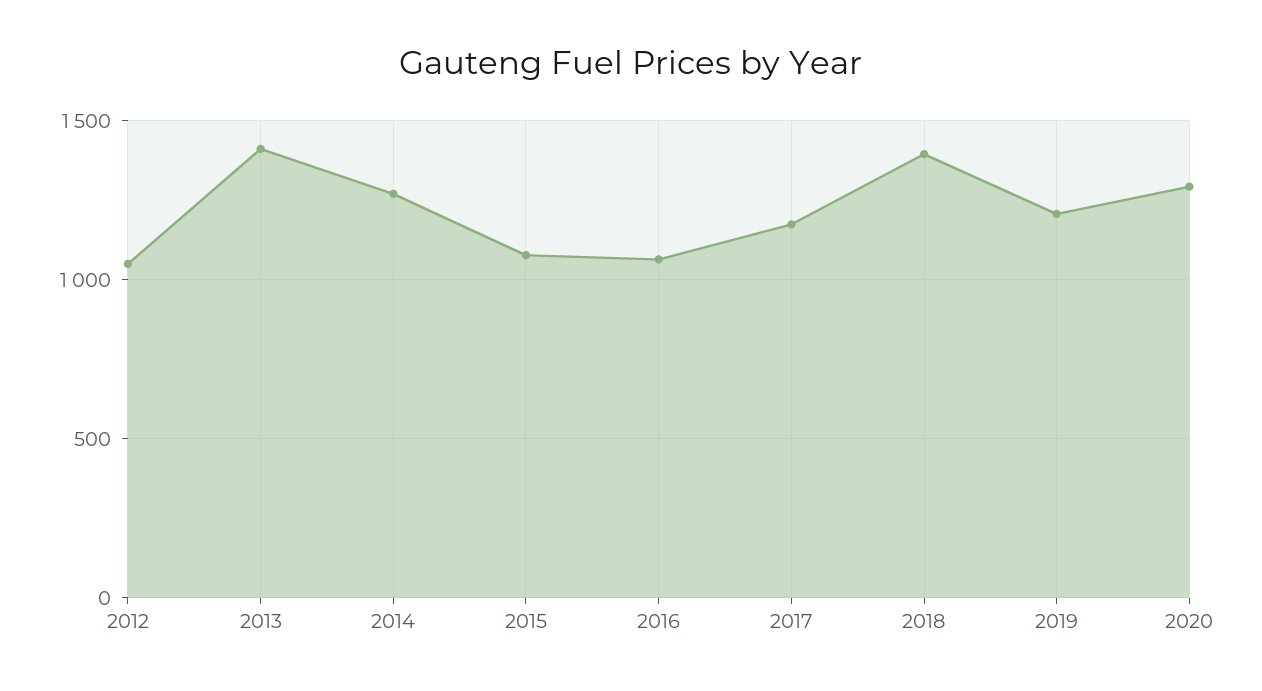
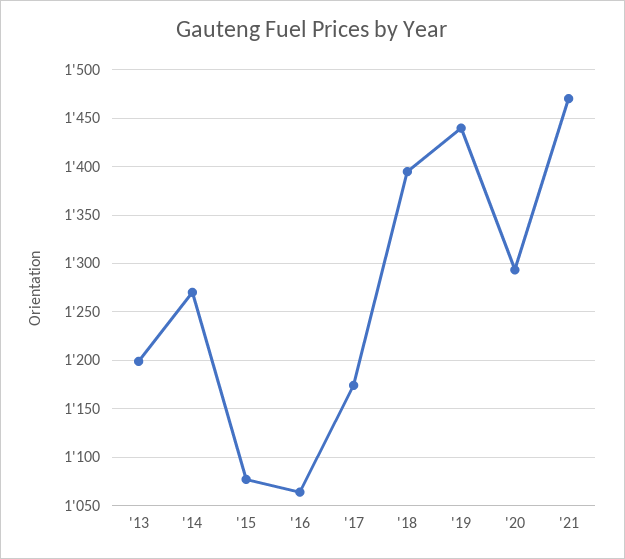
2012: 1050 -> none
2013: 1400 -> 1200
2019: 1200 -> 1440
'21: none -> 1470

